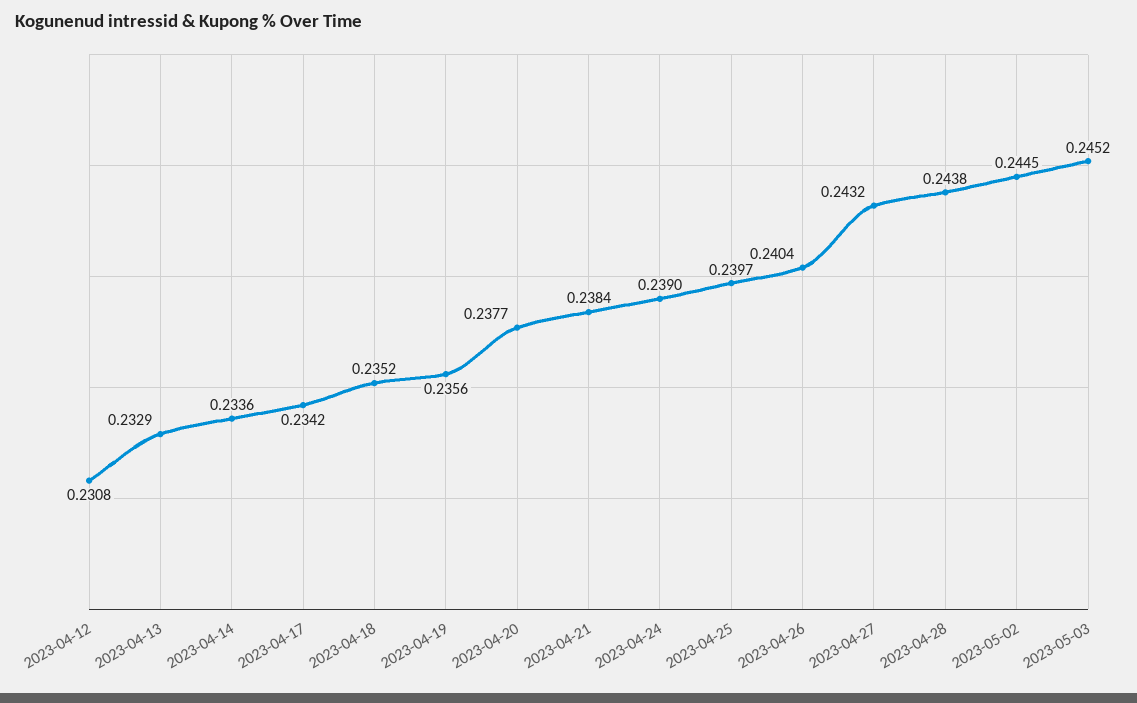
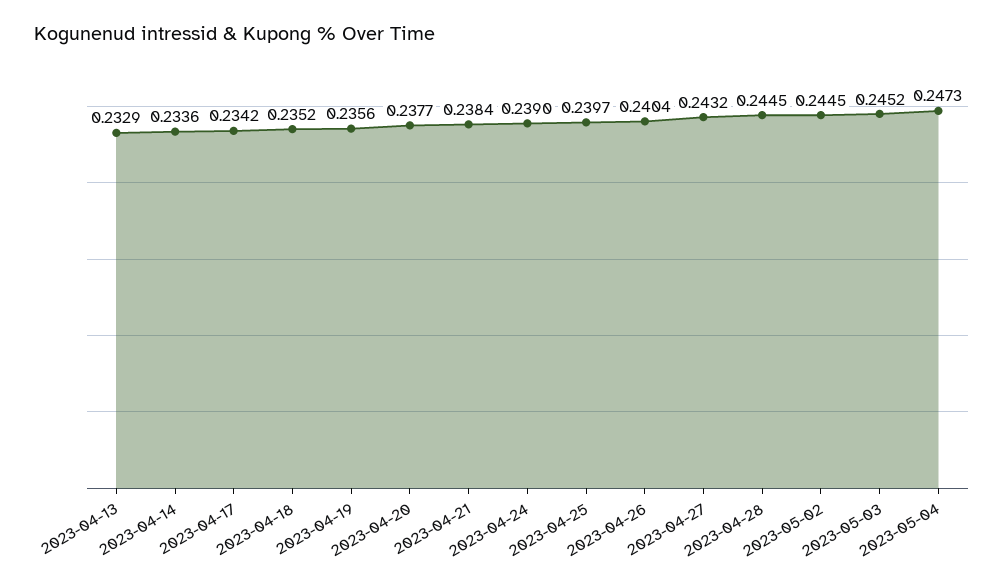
2023-04-12: 0.2308 -> none
2023-04-28: 0.2438 -> 0.2445
2023-05-04: none -> 0.2473

